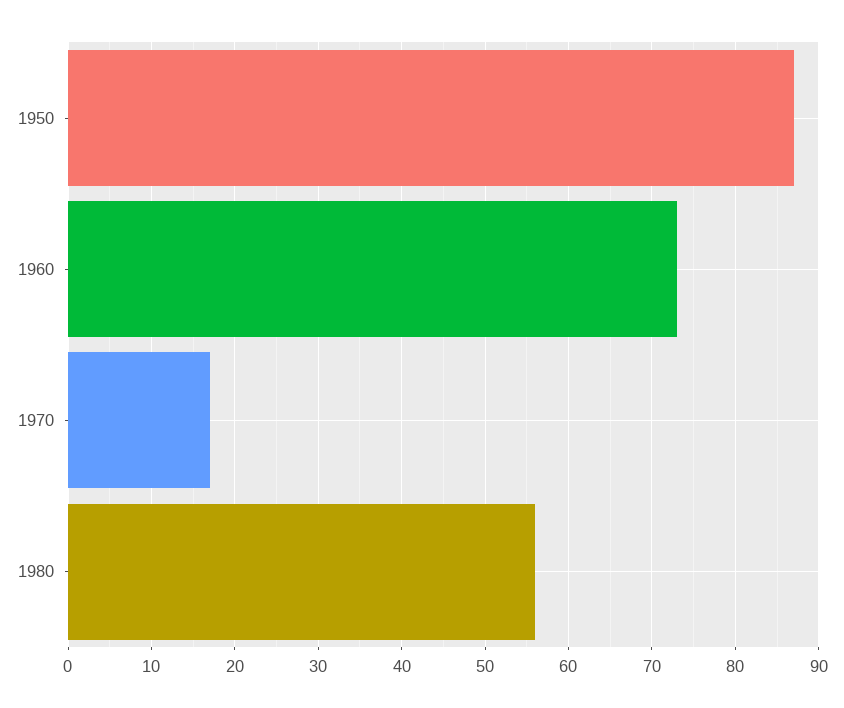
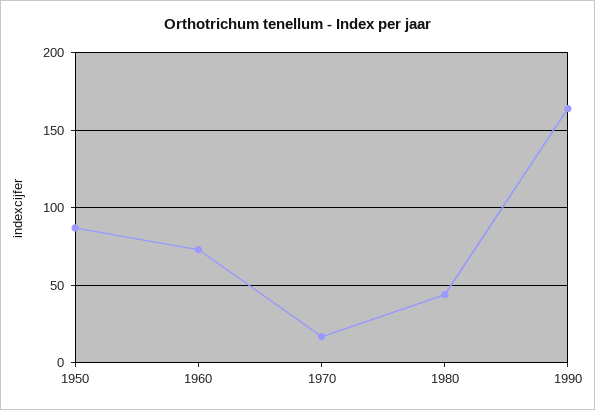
1980: 56 -> 45
1990: none -> 165

